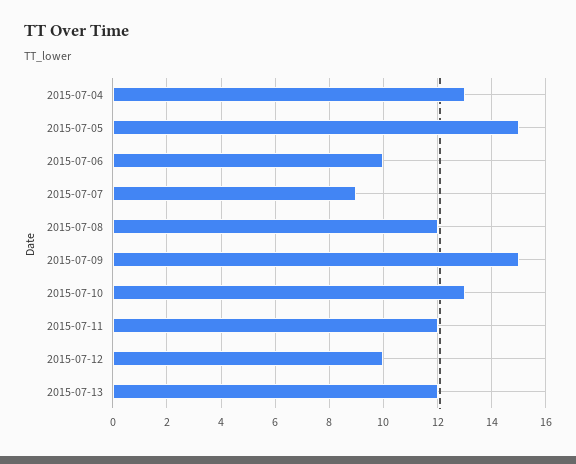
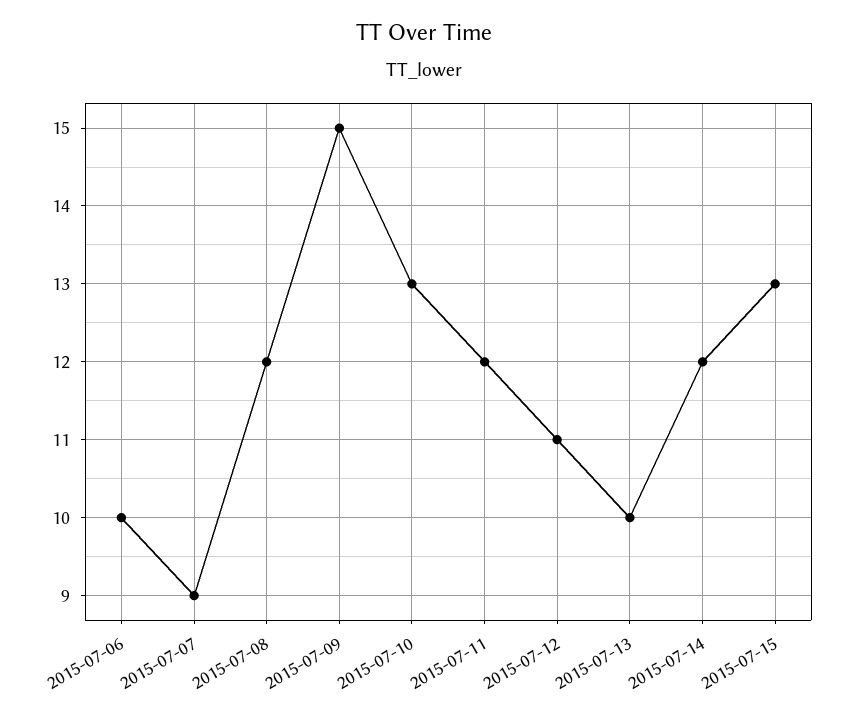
2015-07-04: 13 -> none
2015-07-05: 15 -> none
2015-07-12: 10 -> 11
2015-07-13: 12 -> 10
2015-07-14: none -> 12
2015-07-15: none -> 13

